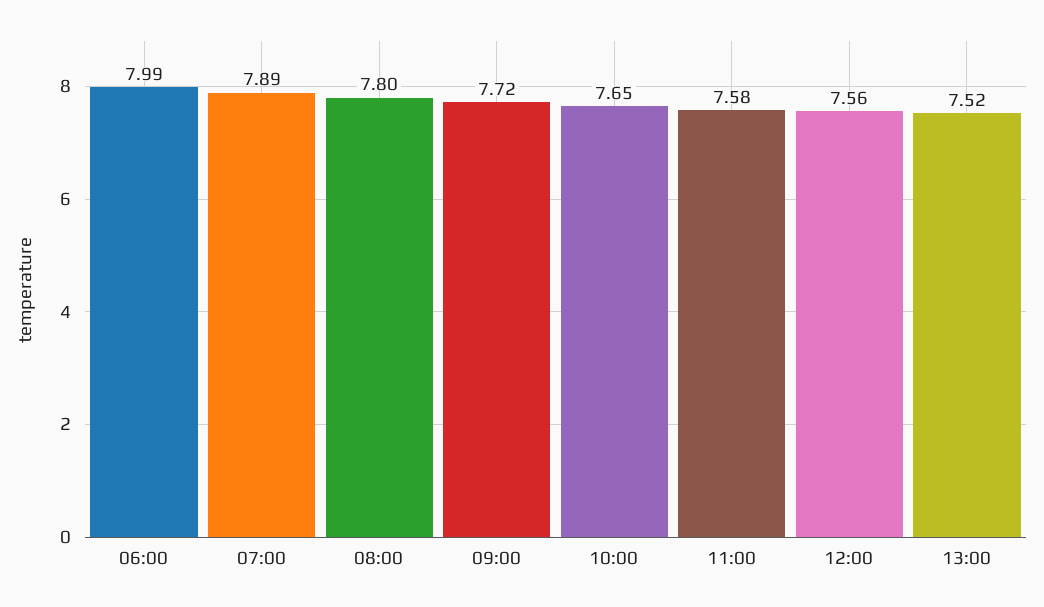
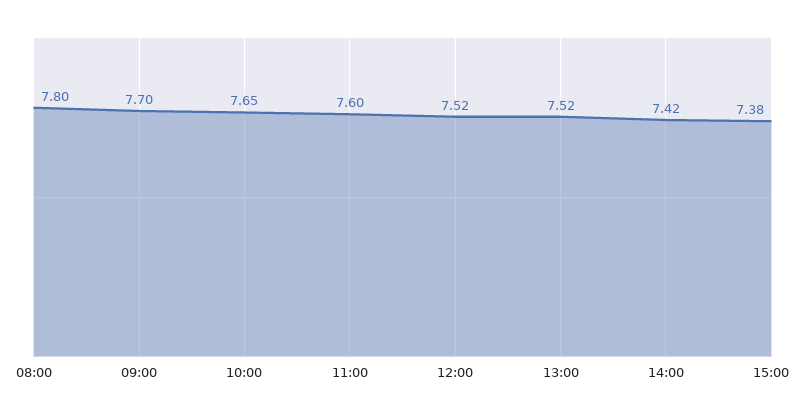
06:00: 7.99 -> none
07:00: 7.89 -> none
09:00: 7.72 -> 7.7
11:00: 7.58 -> 7.6
12:00: 7.56 -> 7.52
14:00: none -> 7.42
15:00: none -> 7.38

